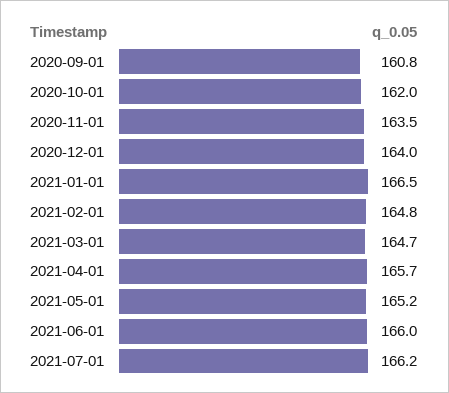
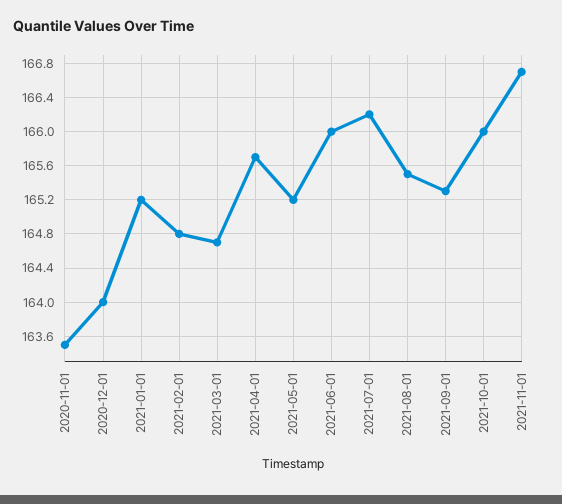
2020-09-01: 160.8 -> none
2020-10-01: 162 -> none
2021-01-01: 166.5 -> 165.2
2021-08-01: none -> 165.5
2021-09-01: none -> 165.3
2021-10-01: none -> 166
2021-11-01: none -> 166.7

